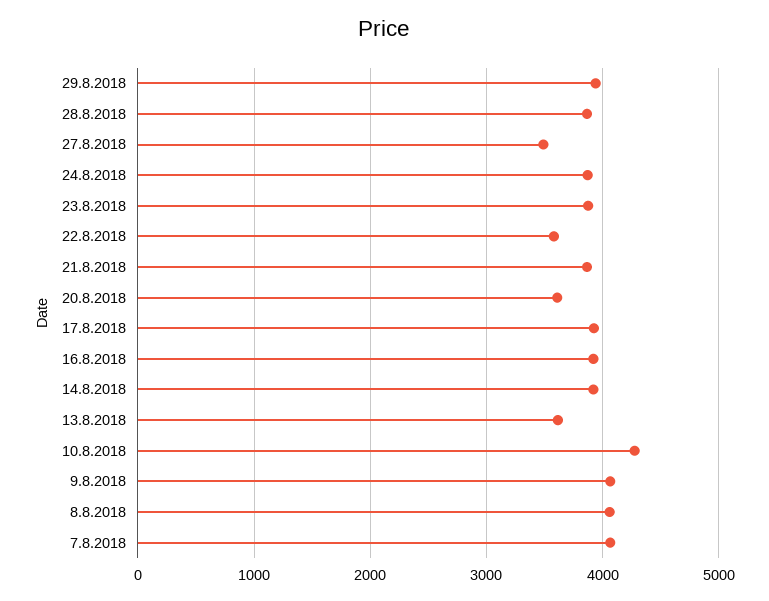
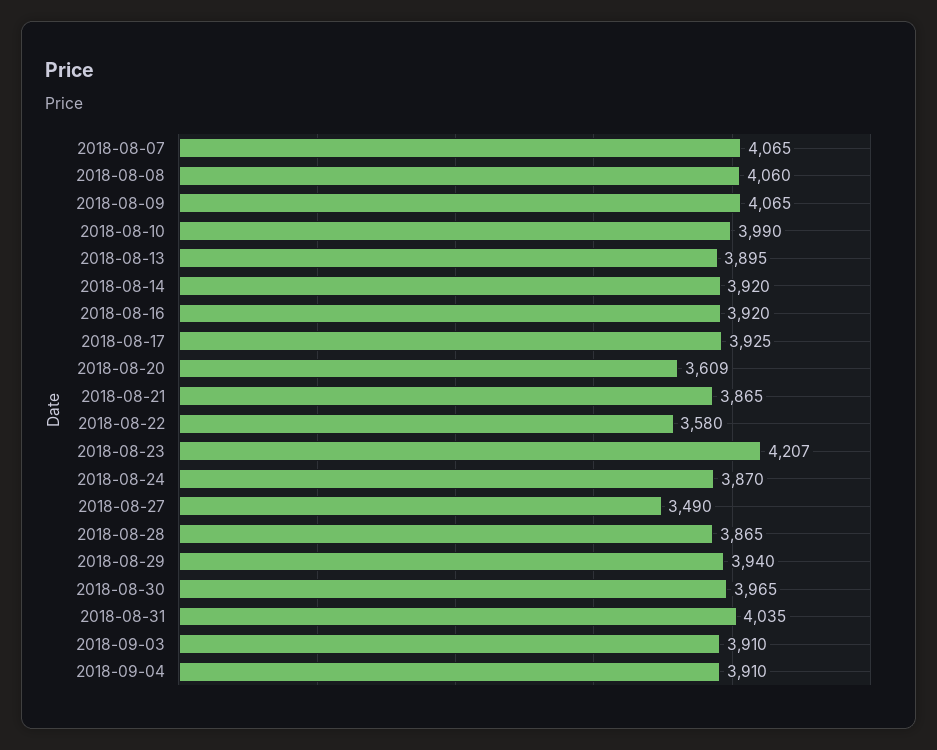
23.8.2018: 3900 -> 4207
13.8.2018: 3600 -> 3895
10.8.2018: 4300 -> 3990
2018-08-30: none -> 3965
2018-08-31: none -> 4035
2018-09-03: none -> 3910
2018-09-04: none -> 3910

